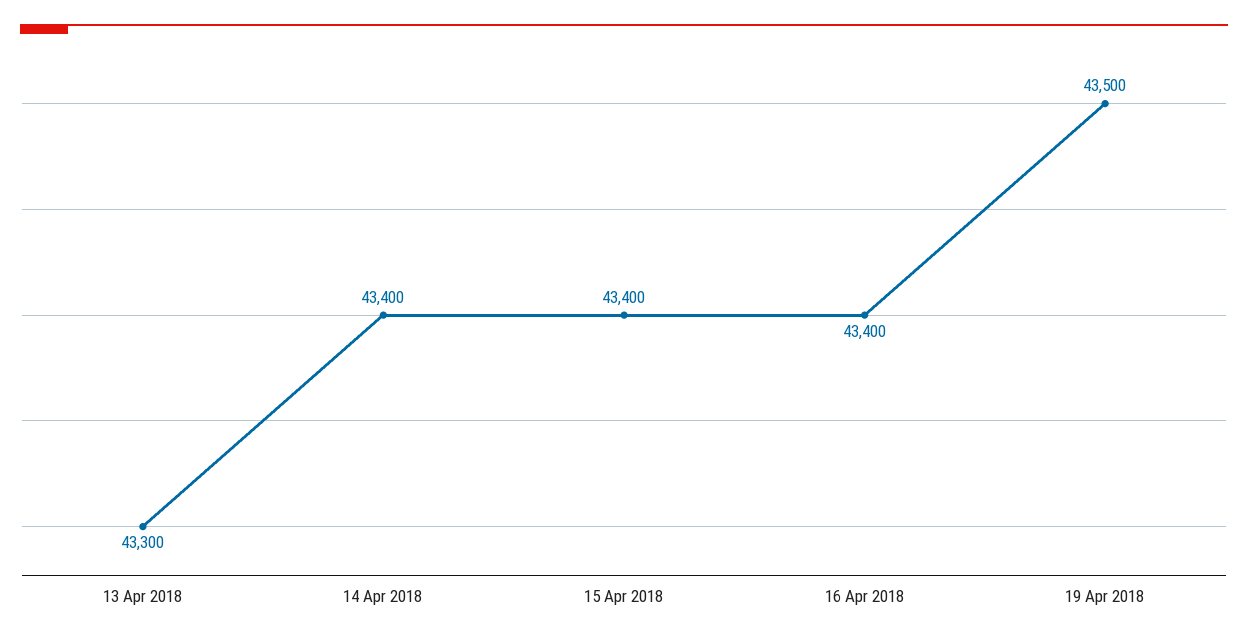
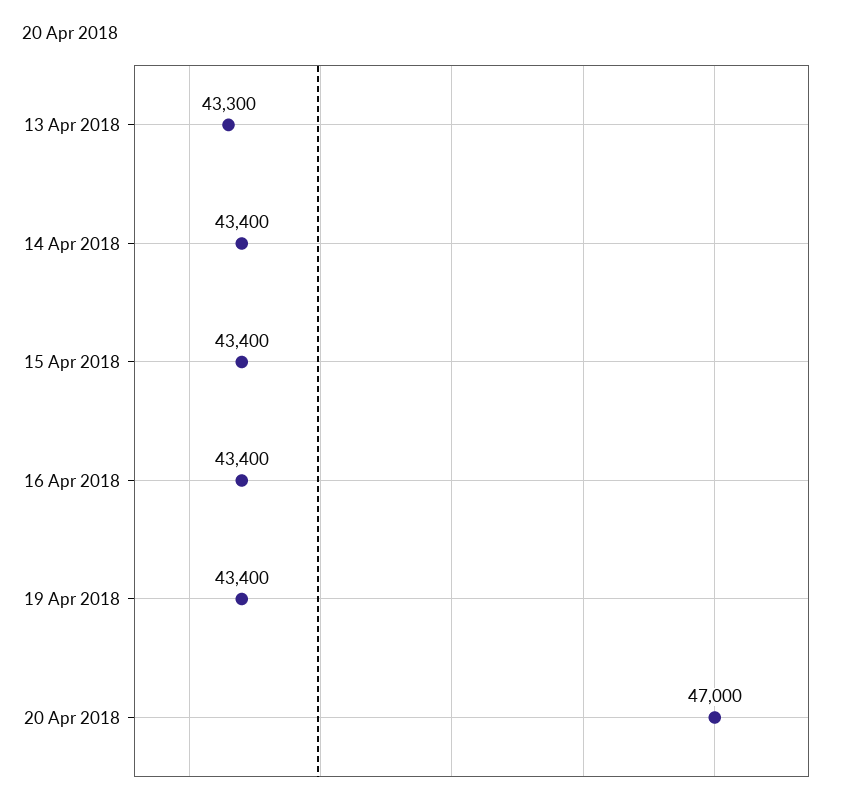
19 Apr 2018: 43500 -> 43400
20 Apr 2018: none -> 47000

